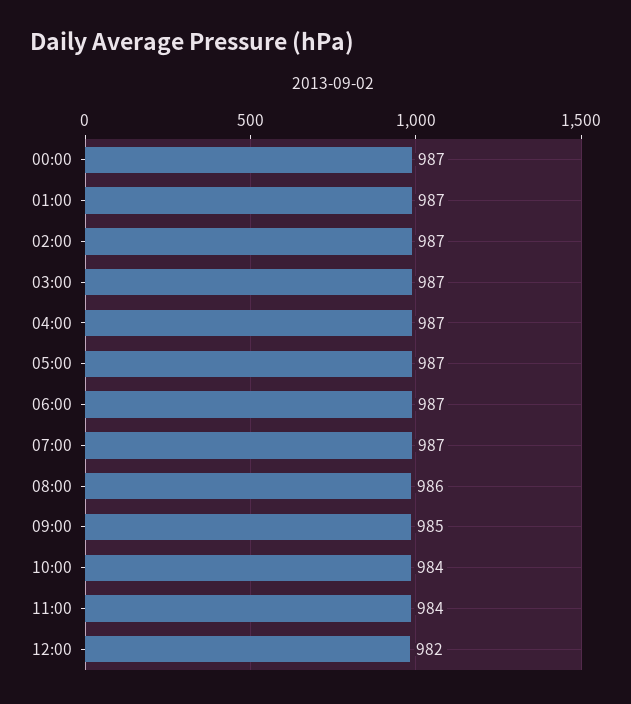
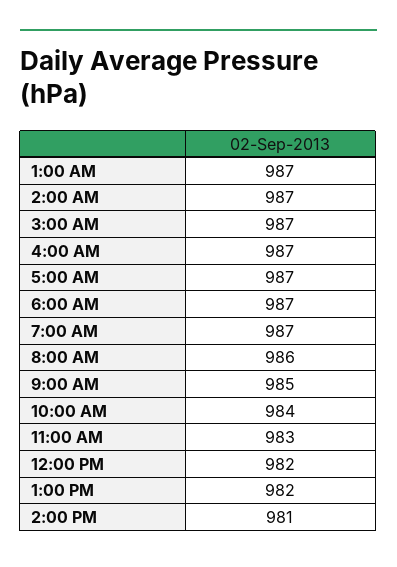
00:00: 987 -> none
11:00: 984 -> 983
1:00 PM: none -> 982
2:00 PM: none -> 981

